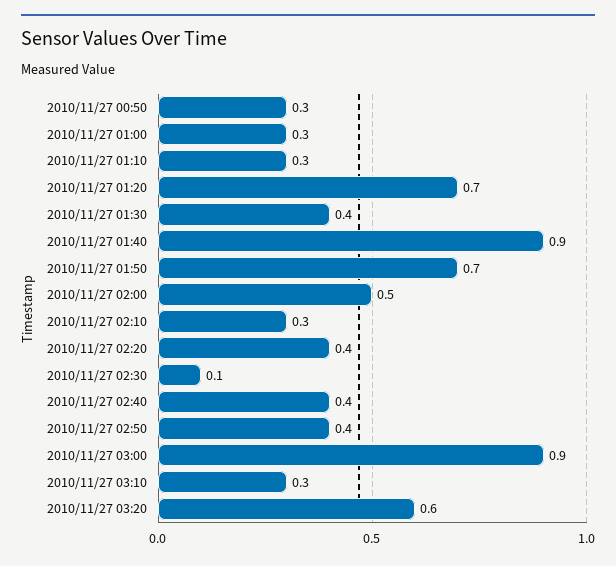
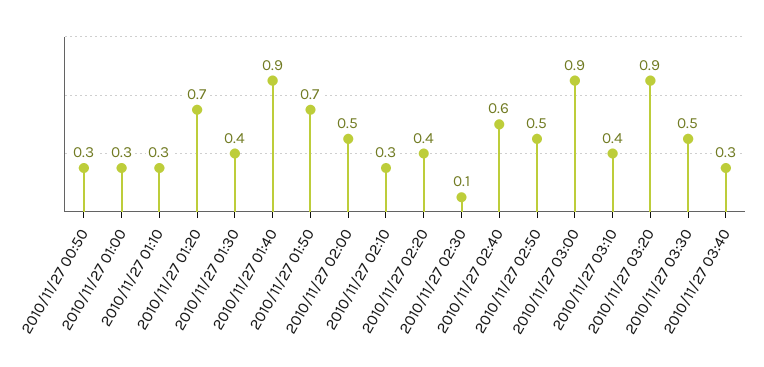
2010/11/27 02:40: 0.4 -> 0.6
2010/11/27 02:50: 0.4 -> 0.5
2010/11/27 03:10: 0.3 -> 0.4
2010/11/27 03:20: 0.6 -> 0.9
2010/11/27 03:30: none -> 0.5
2010/11/27 03:40: none -> 0.3

